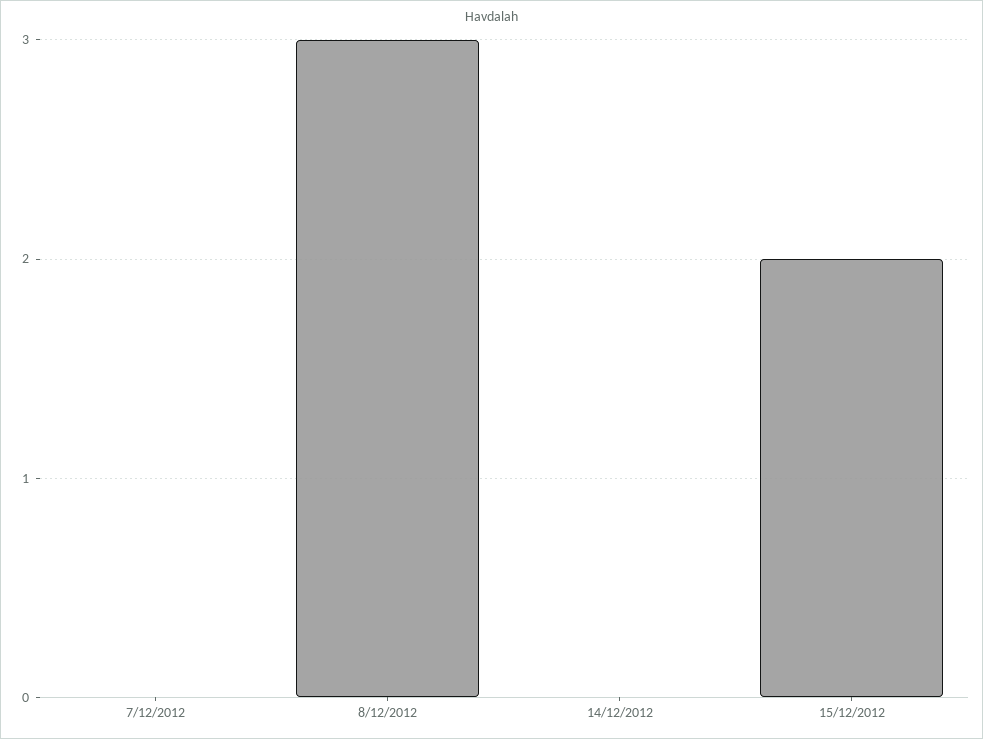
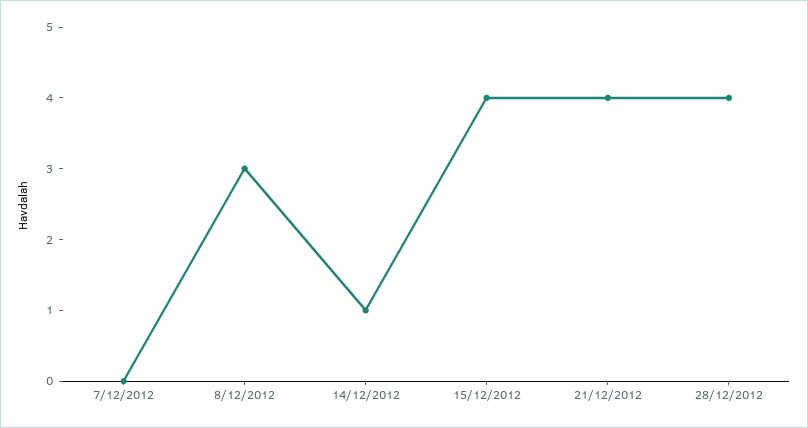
14/12/2012: 0 -> 1
15/12/2012: 2 -> 4
21/12/2012: none -> 4
28/12/2012: none -> 4

